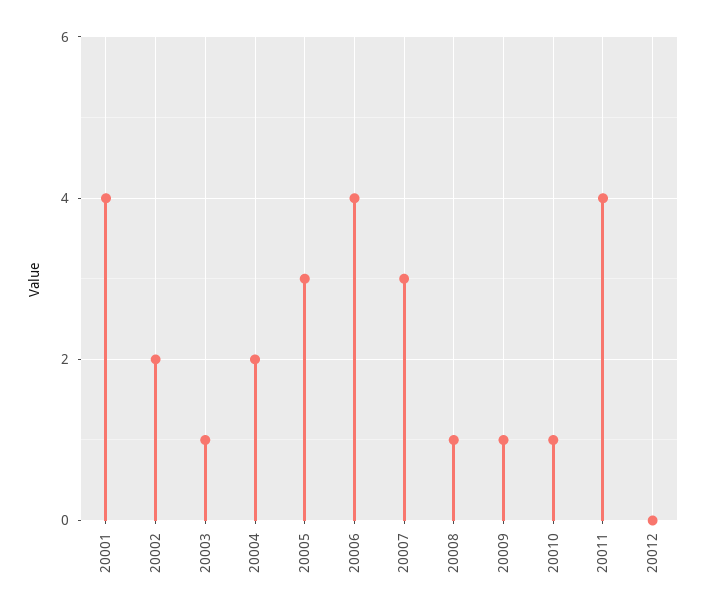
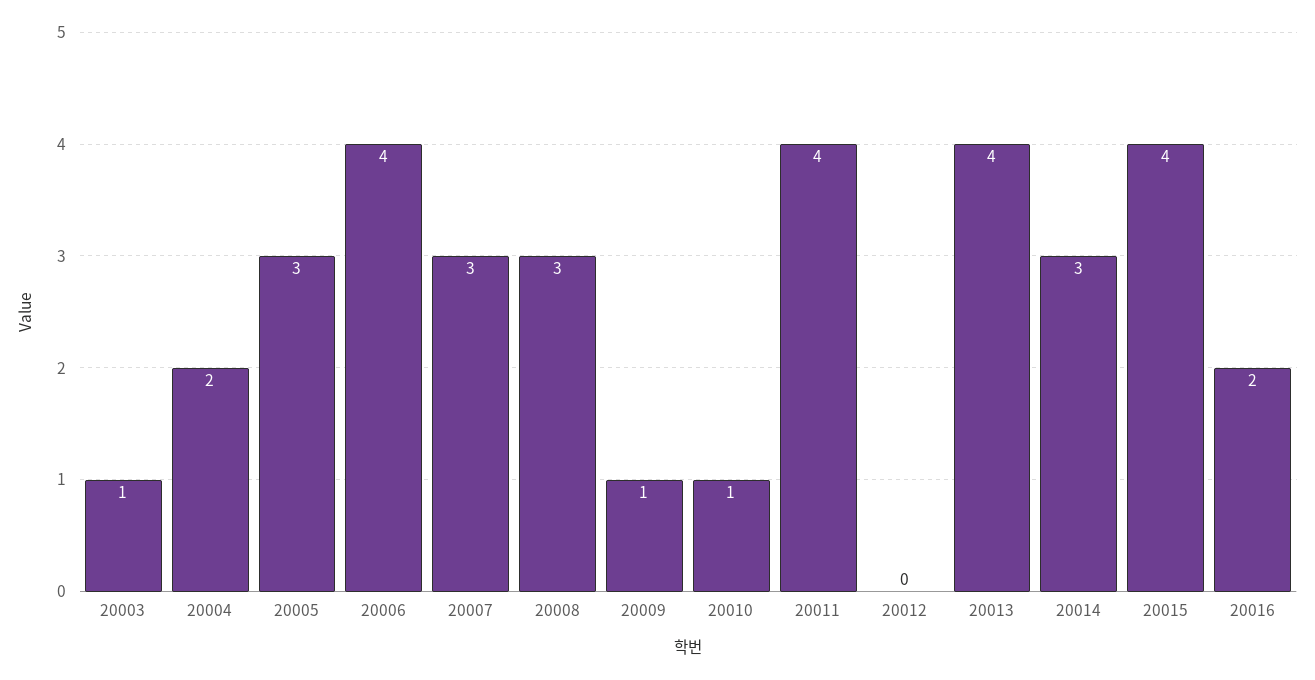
20001: 4 -> none
20002: 2 -> none
20008: 1 -> 3
20013: none -> 4
20014: none -> 3
20015: none -> 4
20016: none -> 2

